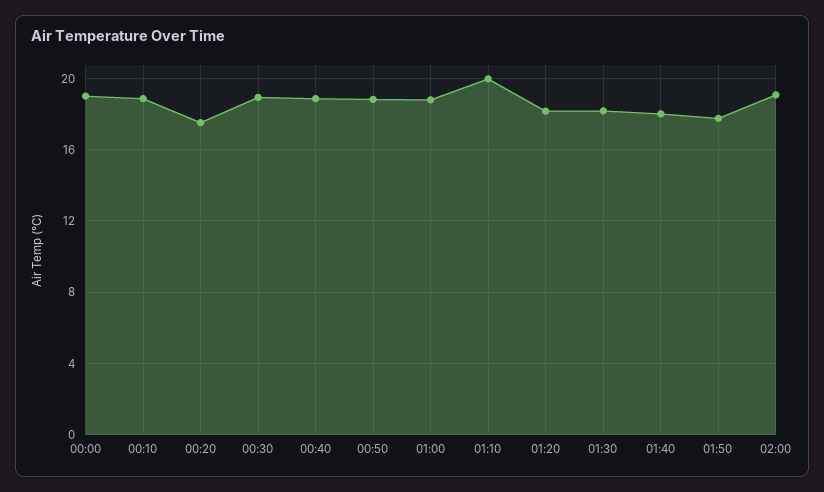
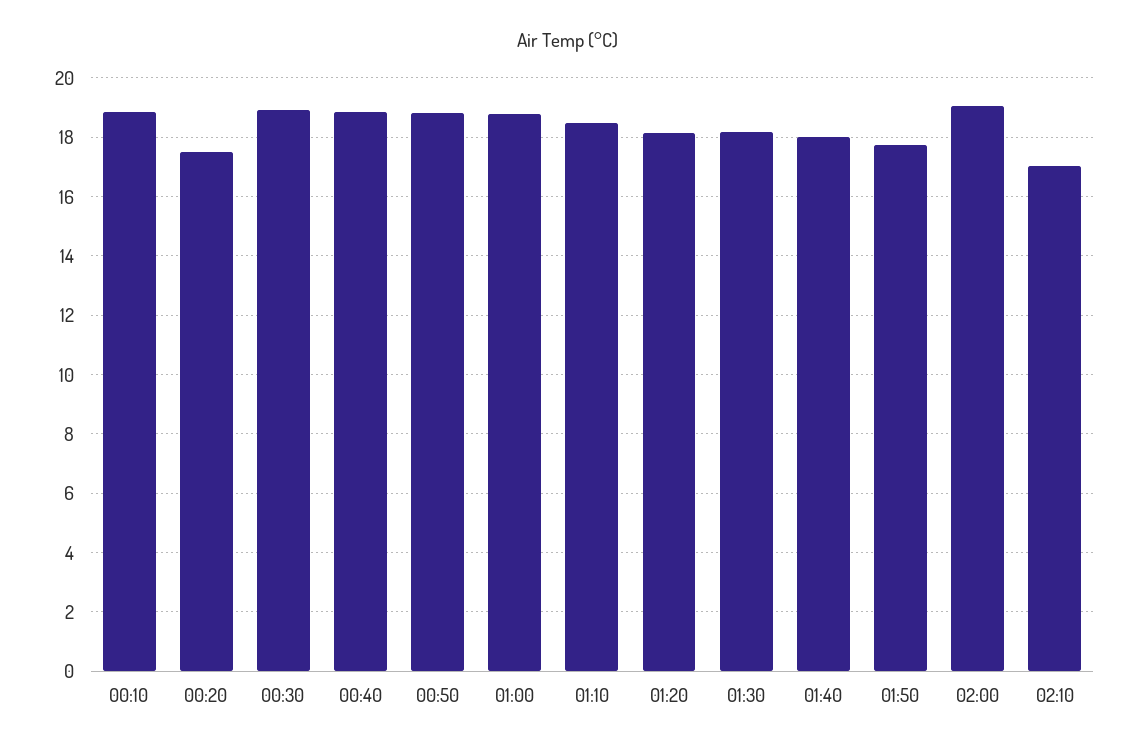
00:00: 19 -> none
01:10: 20 -> 18.5
02:10: none -> 17

